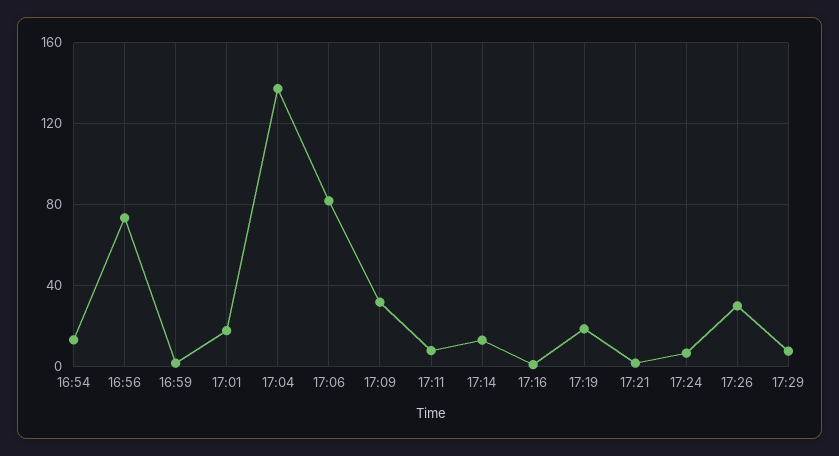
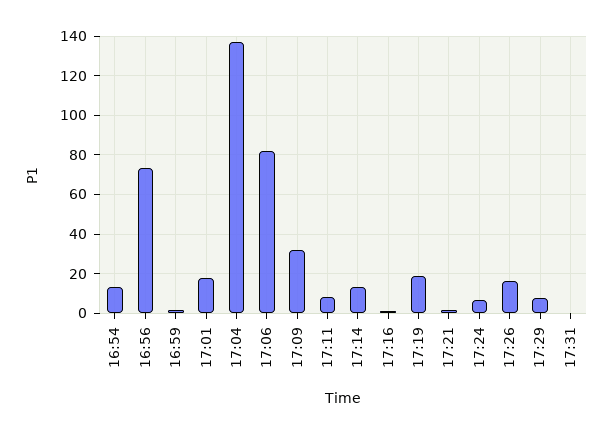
17:26: 30 -> 15
17:31: none -> 0

